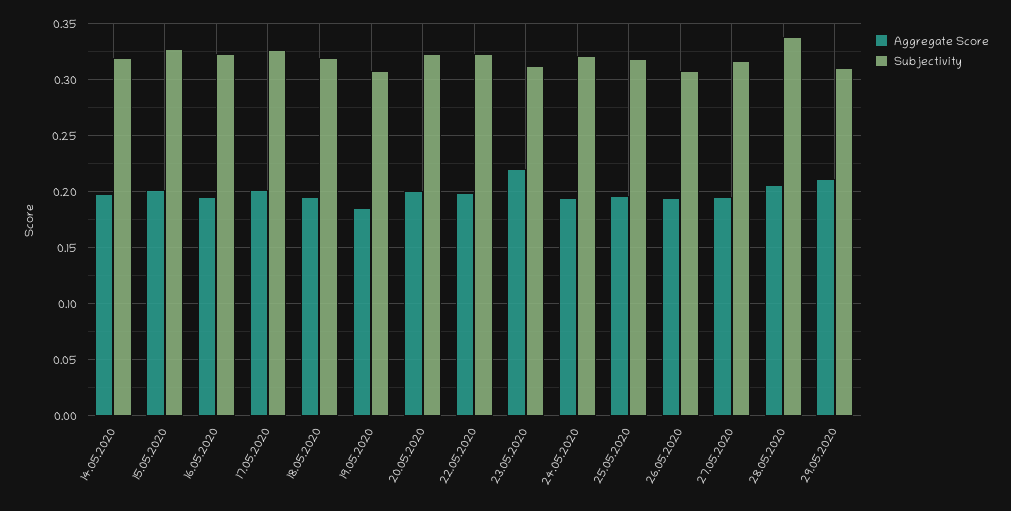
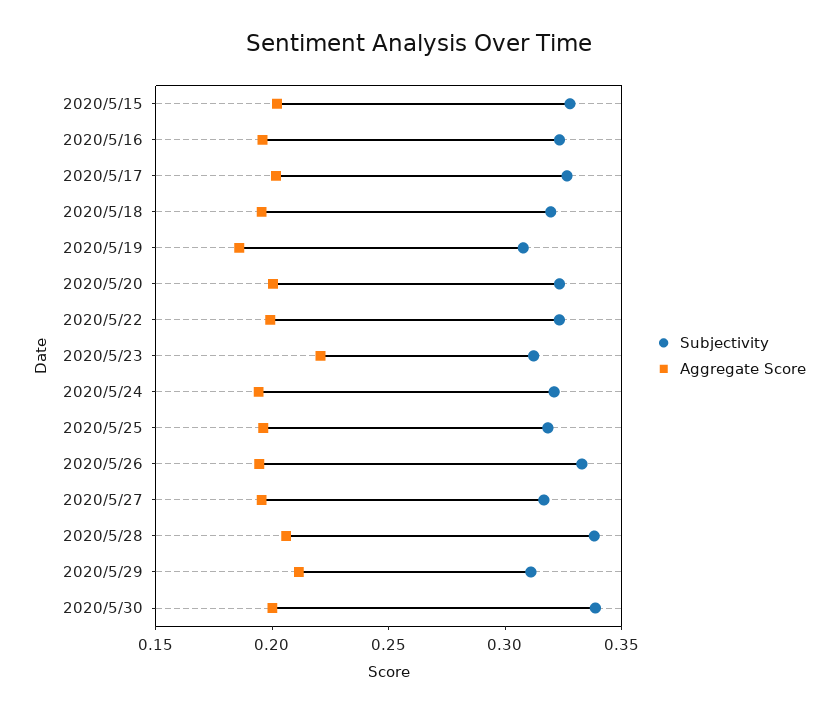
Aggregate Score, 14.05.2020: 0.2 -> none
Subjectivity, 14.05.2020: 0.32 -> none
Subjectivity, 26.05.2020: 0.31 -> 0.33
Subjectivity, 2020/5/30: none -> 0.34
Aggregate Score, 2020/5/30: none -> 0.2

